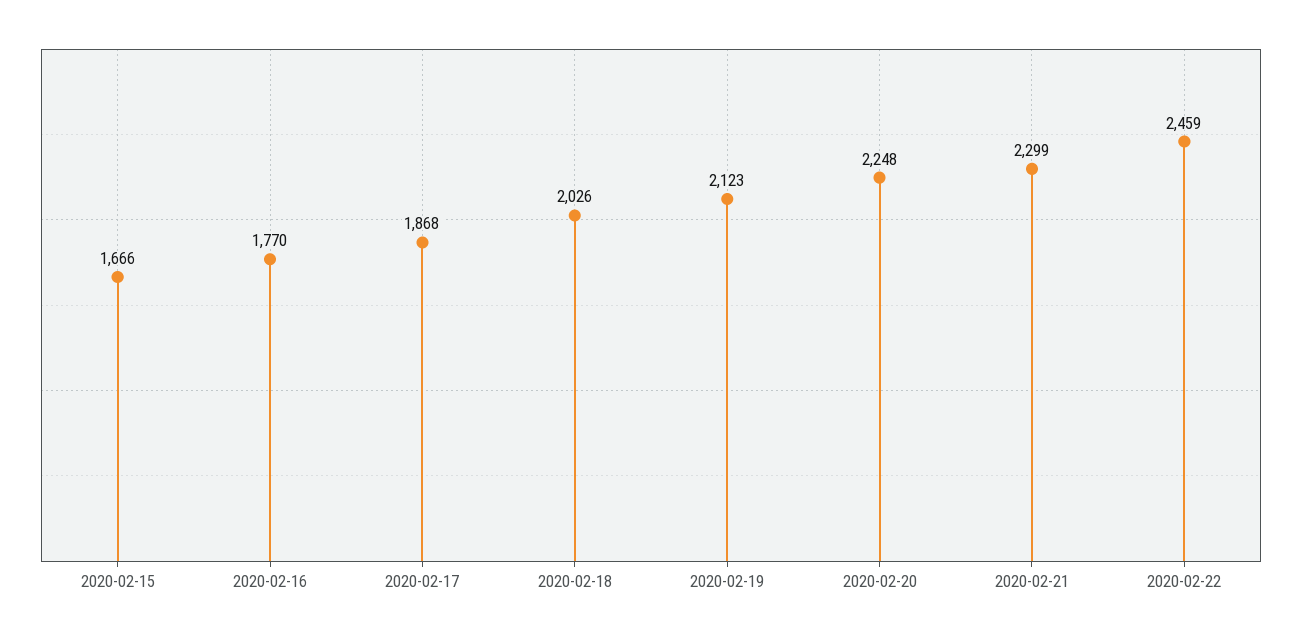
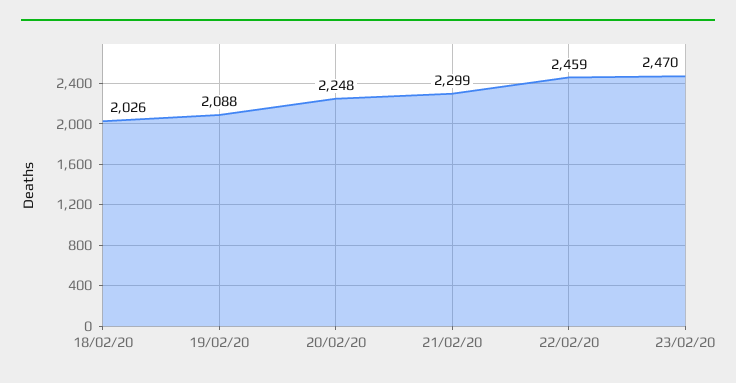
2020-02-15: 1666 -> none
2020-02-16: 1770 -> none
2020-02-17: 1868 -> none
2020-02-19: 2123 -> 2088
23/02/20: none -> 2470

